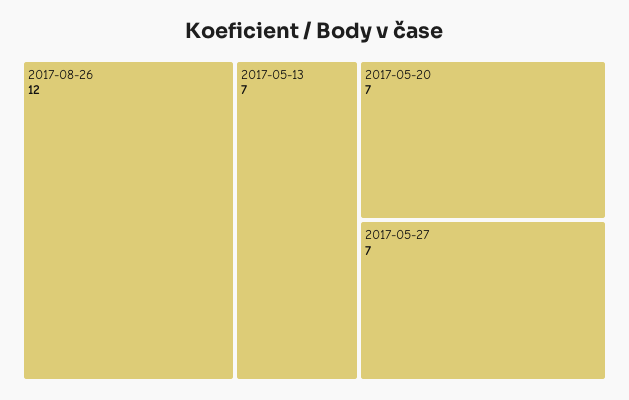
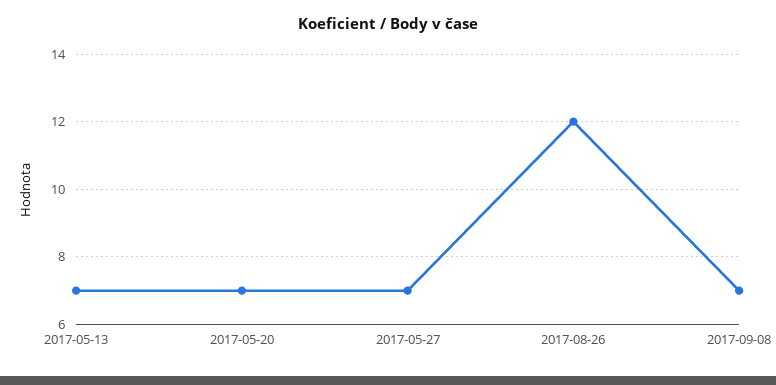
2017-09-08: none -> 7

